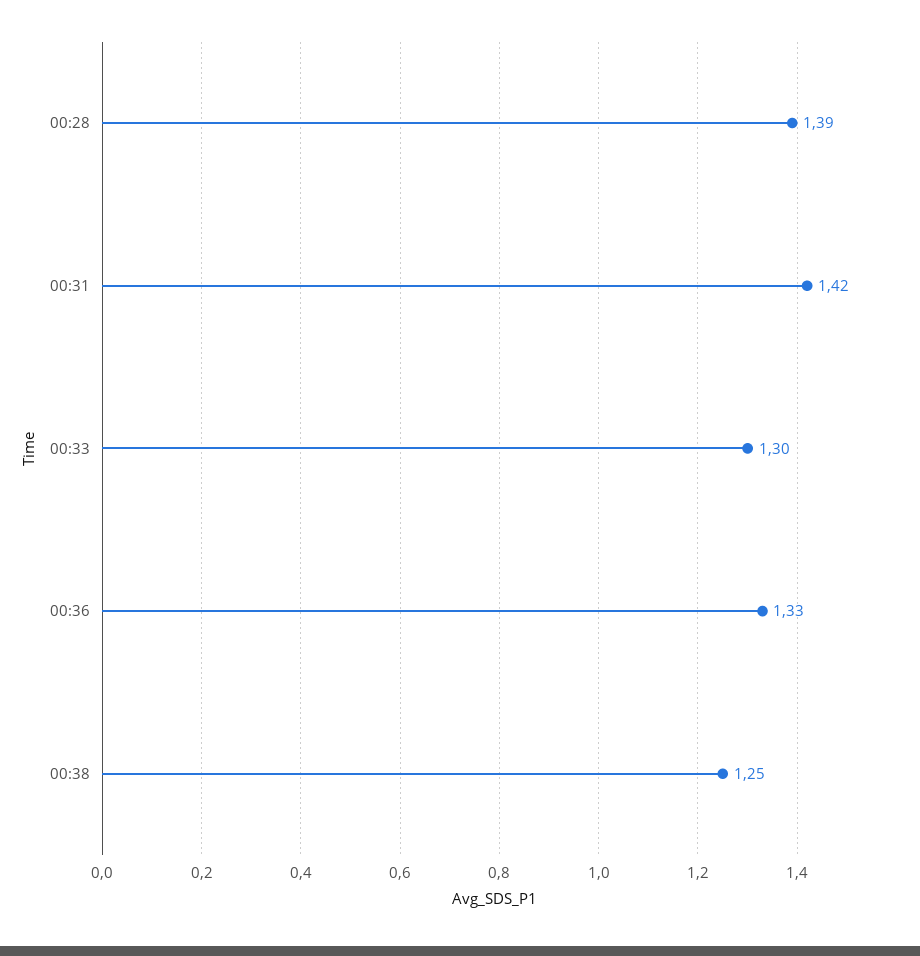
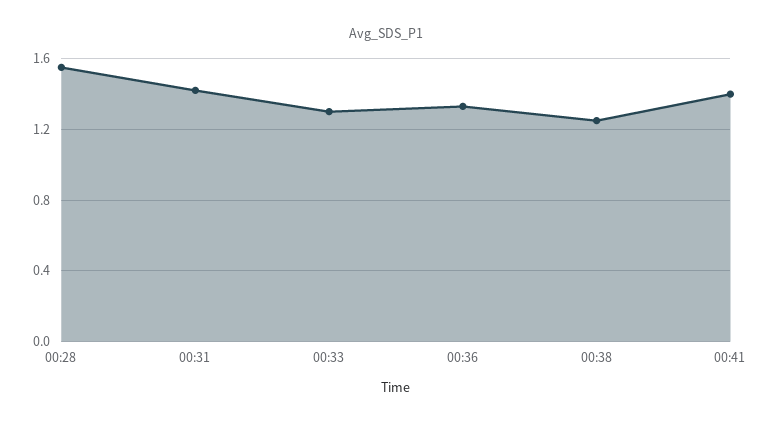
00:28: 1.39 -> 1.55
00:41: none -> 1.4

